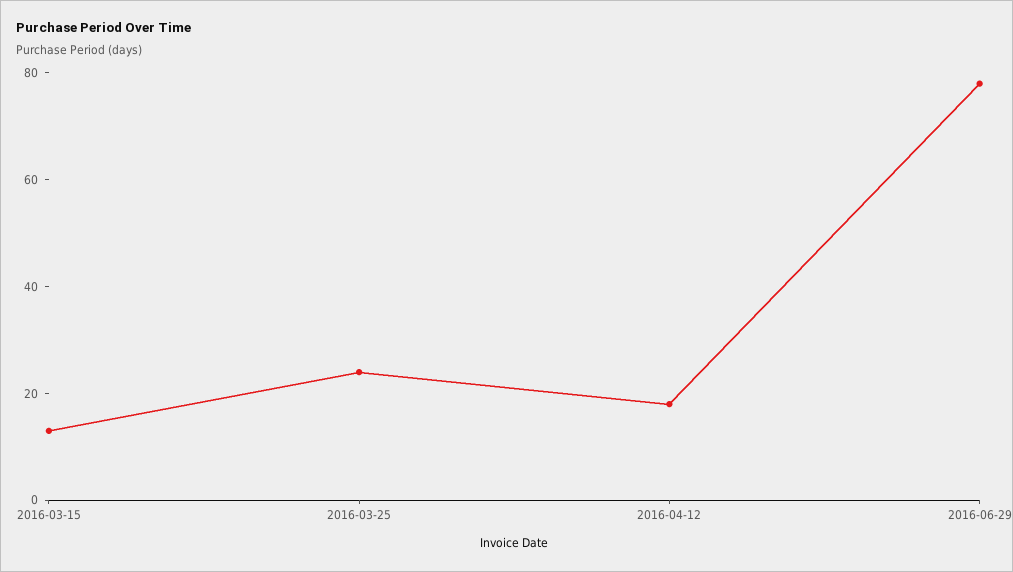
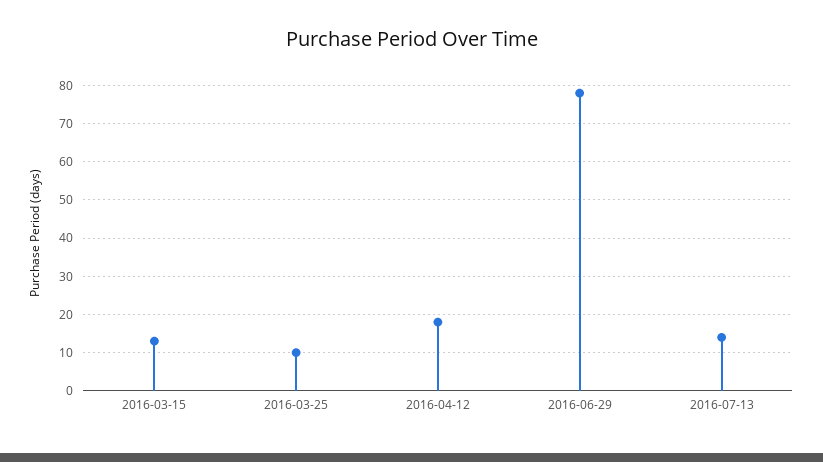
2016-03-25: 25 -> 10
2016-07-13: none -> 15

